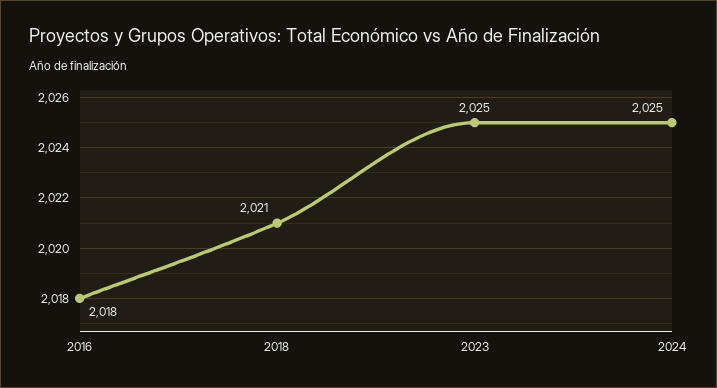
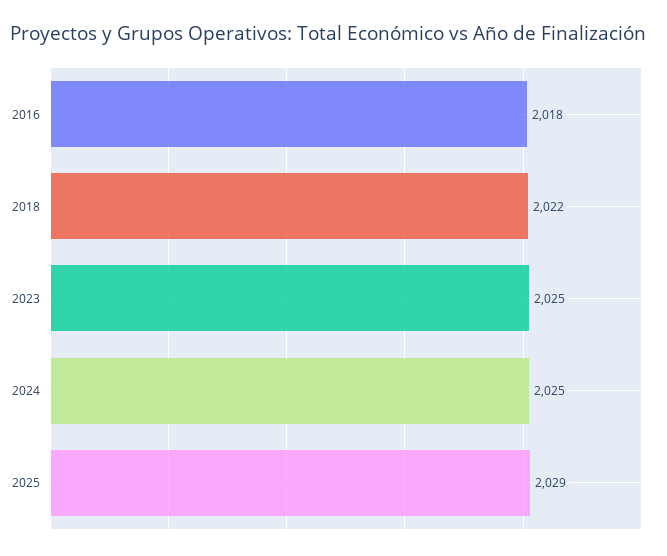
2018: 2021 -> 2022
2025: none -> 2029

